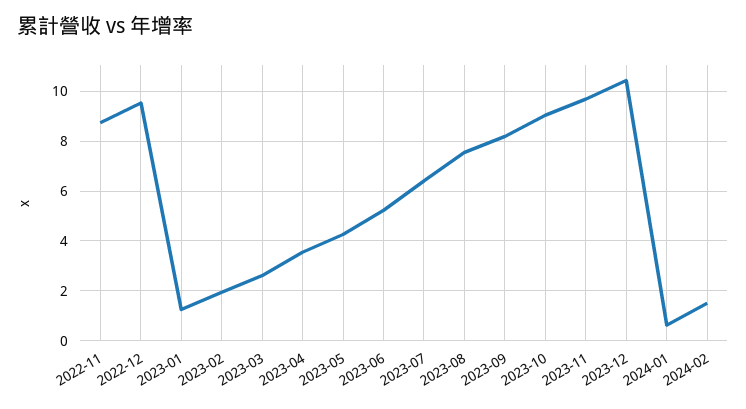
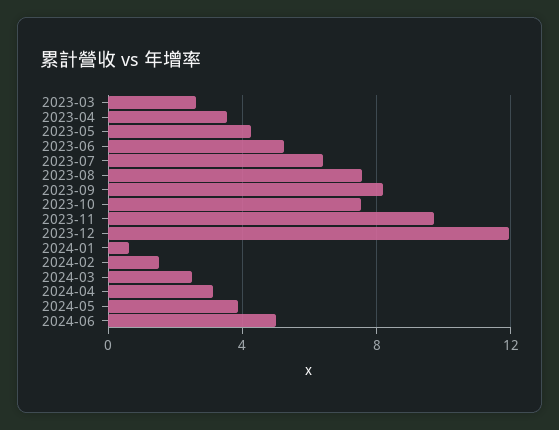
2022-11: 8.75 -> none
2022-12: 9.5 -> none
2023-01: 1.25 -> none
2023-02: 2 -> none
2023-10: 9 -> 7.5
2023-12: 10.5 -> 12
2024-03: none -> 2.5
2024-04: none -> 3
2024-05: none -> 4
2024-06: none -> 5

